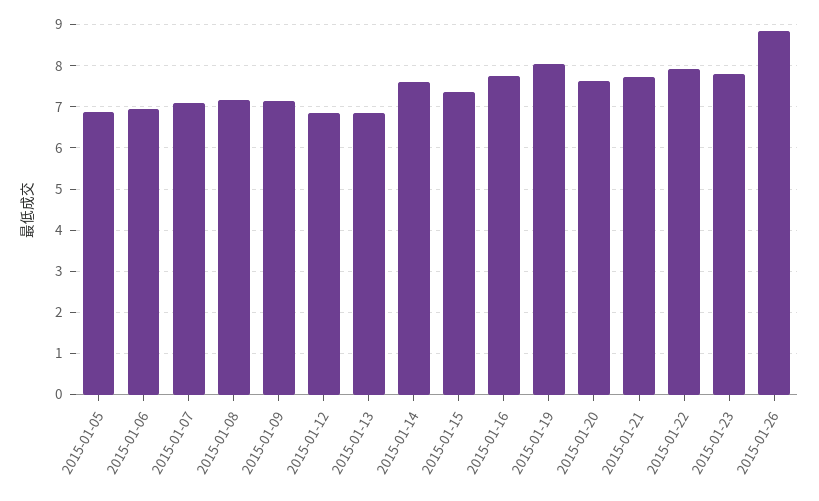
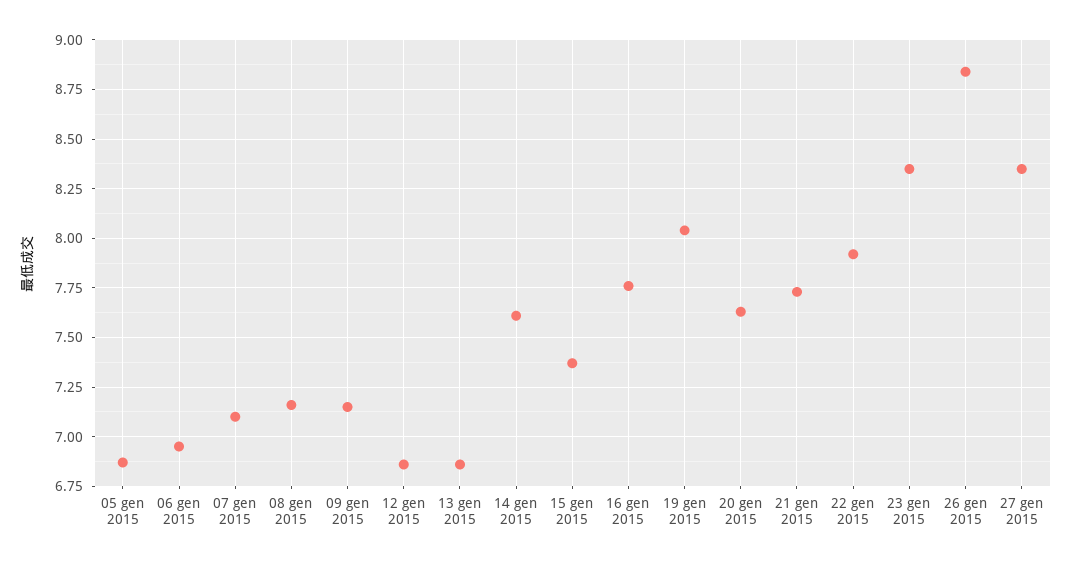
2015-01-23: 7.8 -> 8.35
27 gen 2015: none -> 8.35

